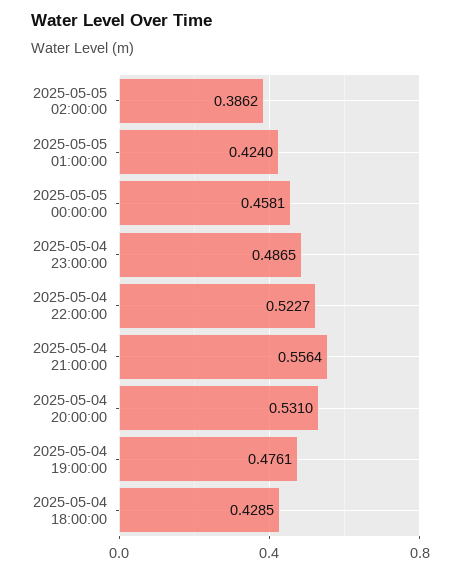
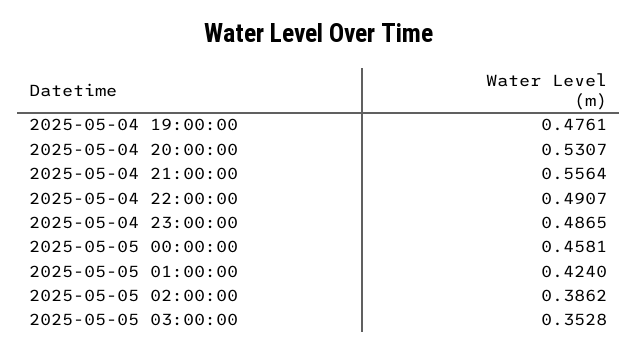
2025-05-04 22:00:00: 0.5227 -> 0.4907
2025-05-04 20:00:00: 0.531 -> 0.5307
2025-05-04 18:00:00: 0.4285 -> none
2025-05-05 03:00:00: none -> 0.3528

